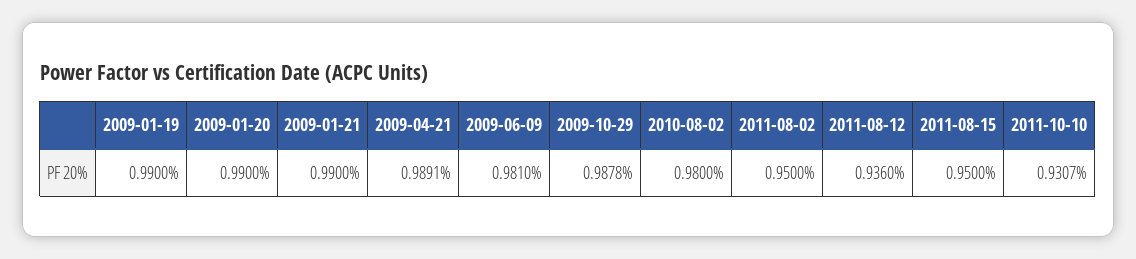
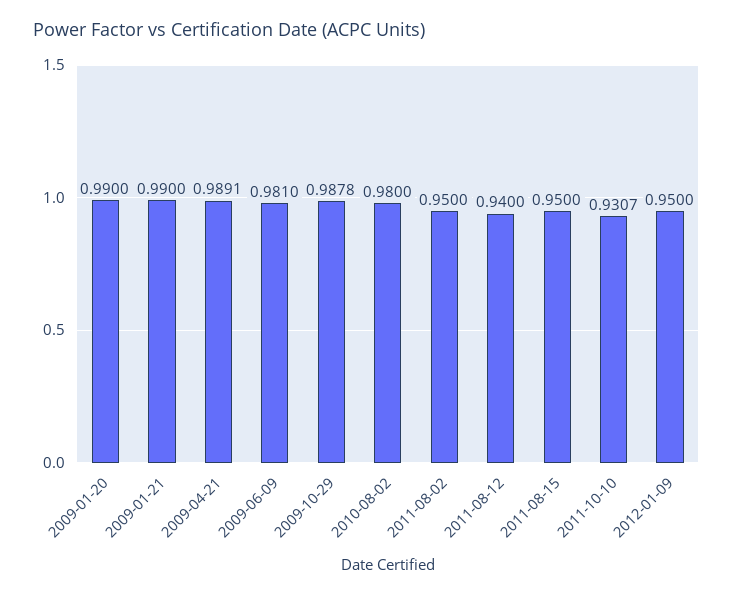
2009-01-19: 0.99 -> none
2011-08-12: 0.936 -> 0.94
2012-01-09: none -> 0.95

